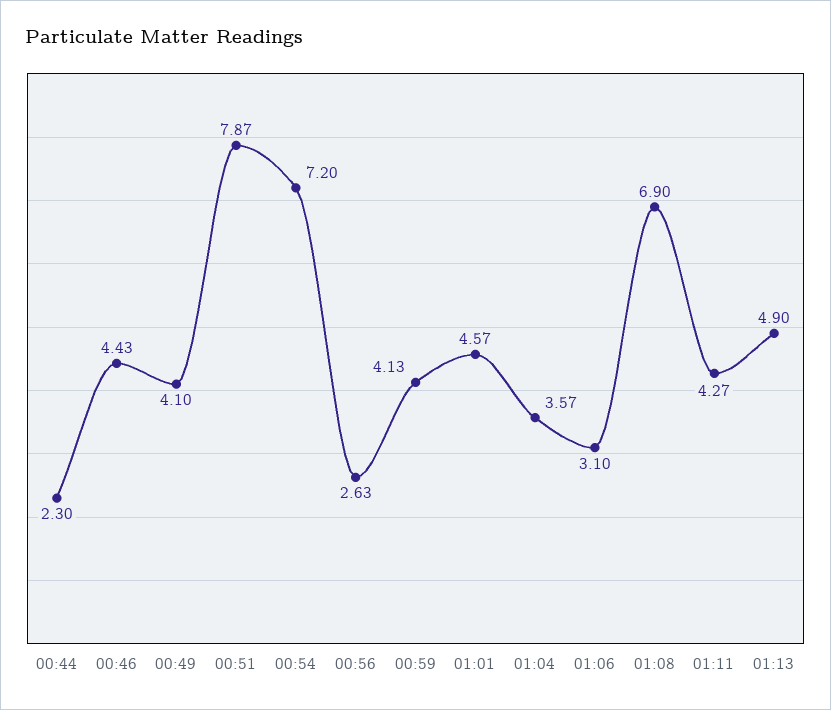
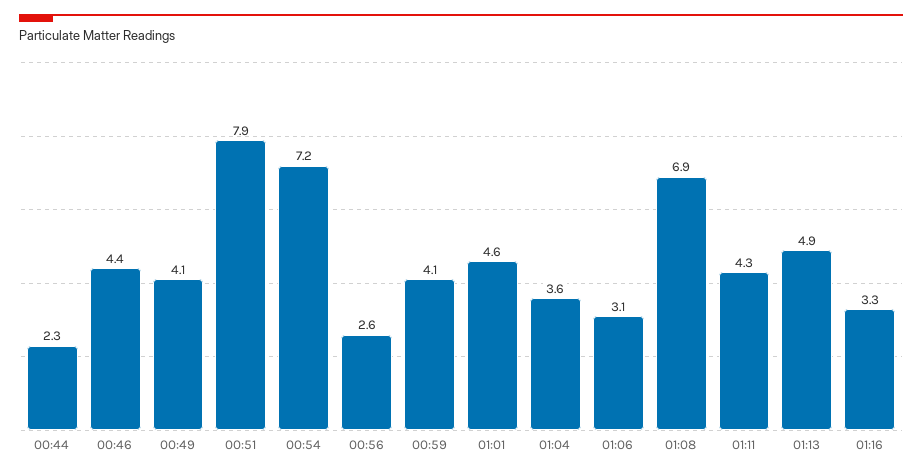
01:16: none -> 3.3

